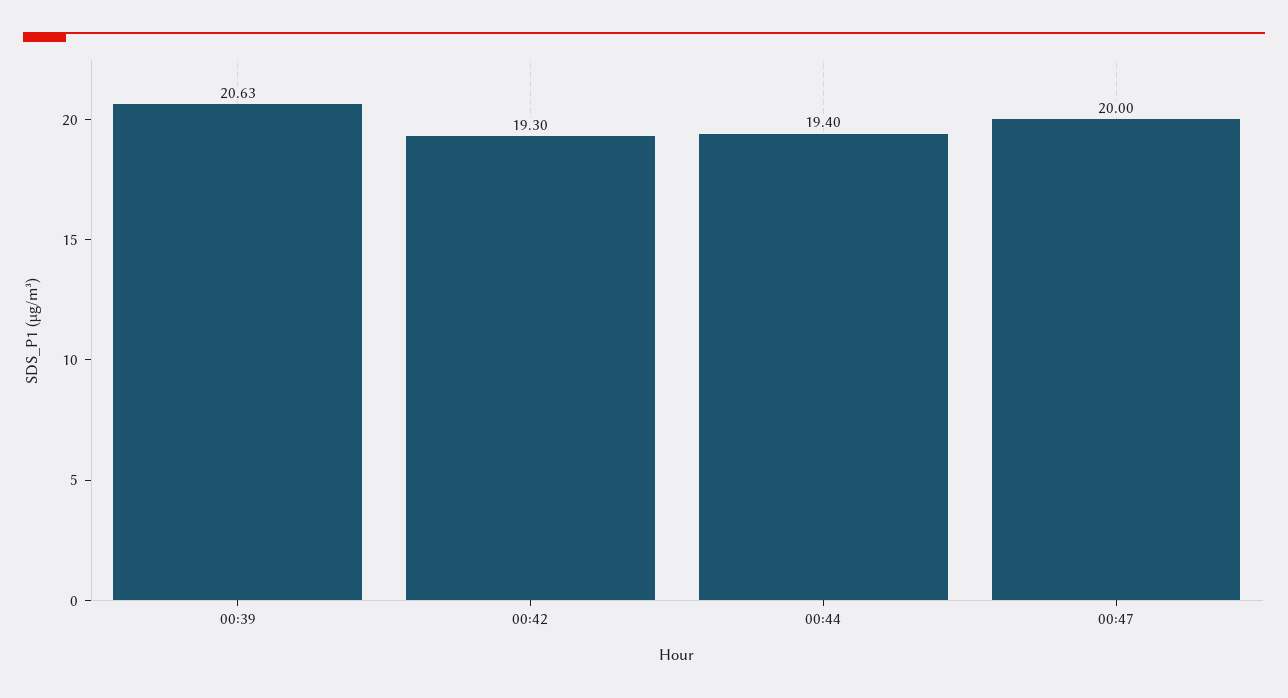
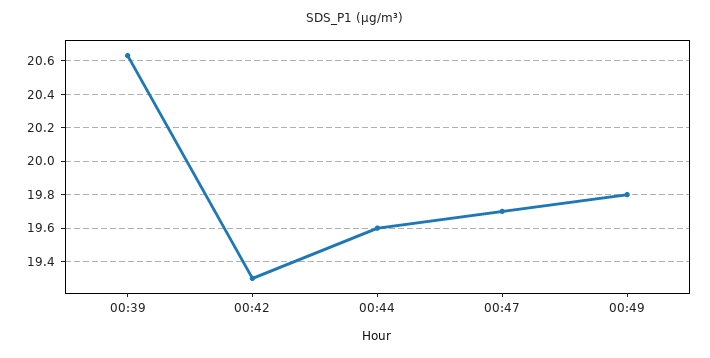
00:44: 19.4 -> 19.6
00:47: 20 -> 19.7
00:49: none -> 19.8

